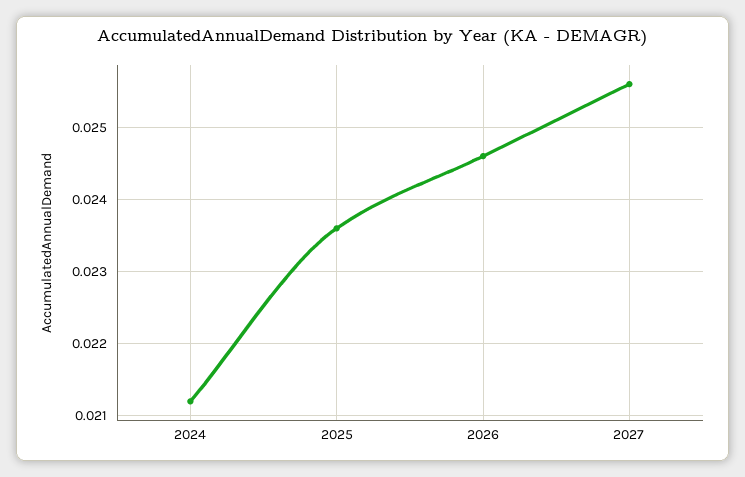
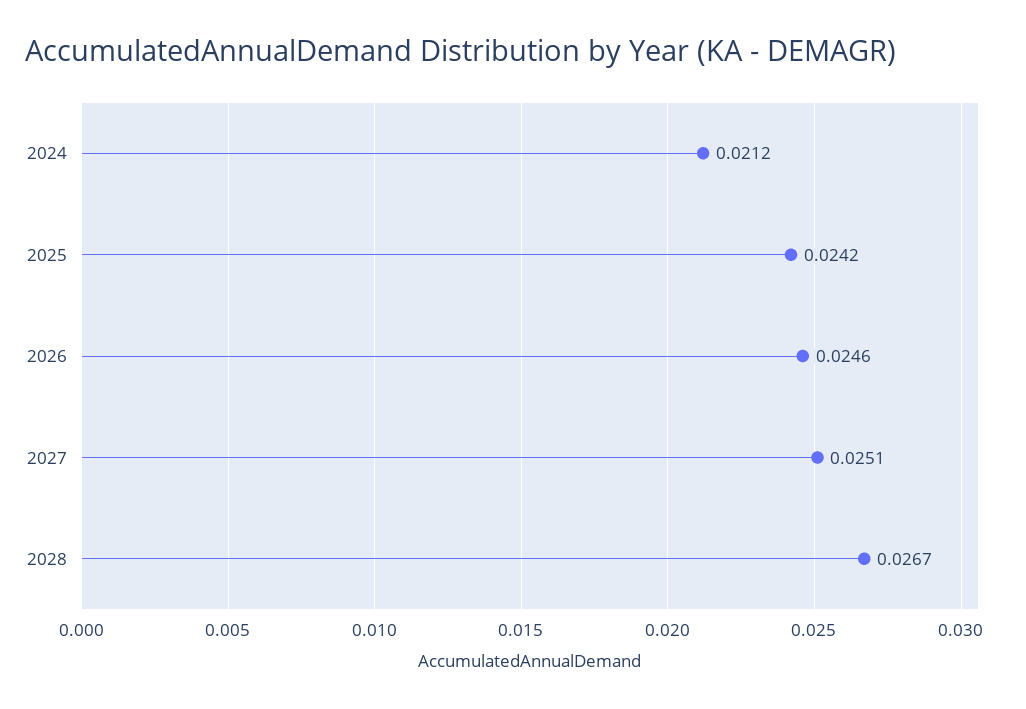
2025: 0.0236 -> 0.0242
2027: 0.0256 -> 0.0251
2028: none -> 0.0267

